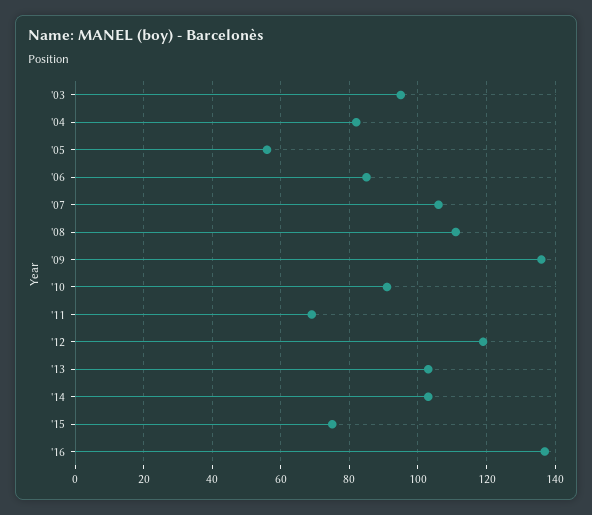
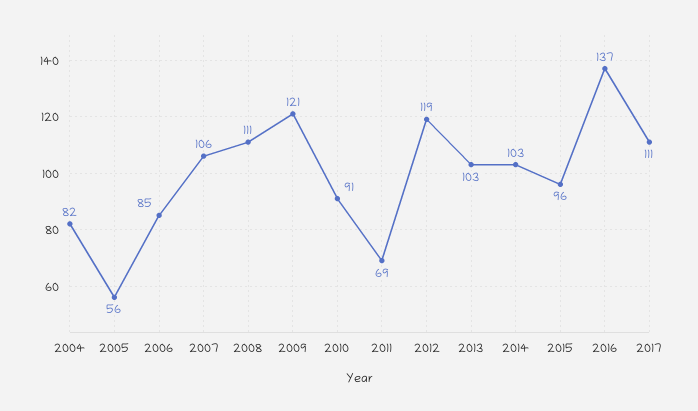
'03: 95 -> none
'09: 135 -> 121
'15: 75 -> 96
2017: none -> 111

